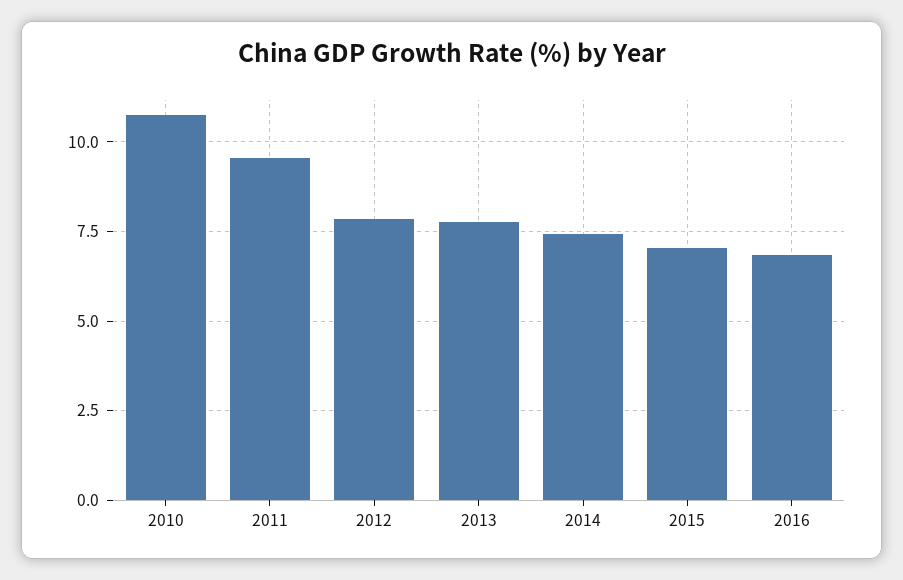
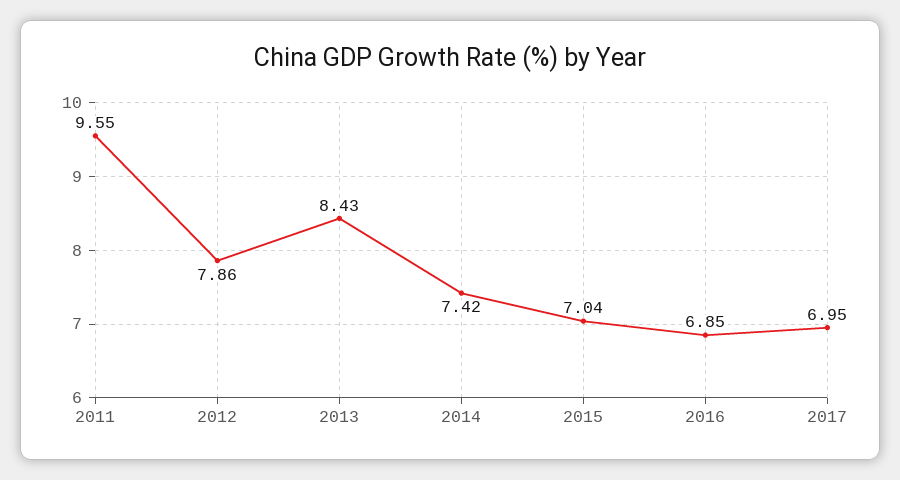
2010: 10.75 -> none
2013: 7.75 -> 8.43
2017: none -> 6.95

